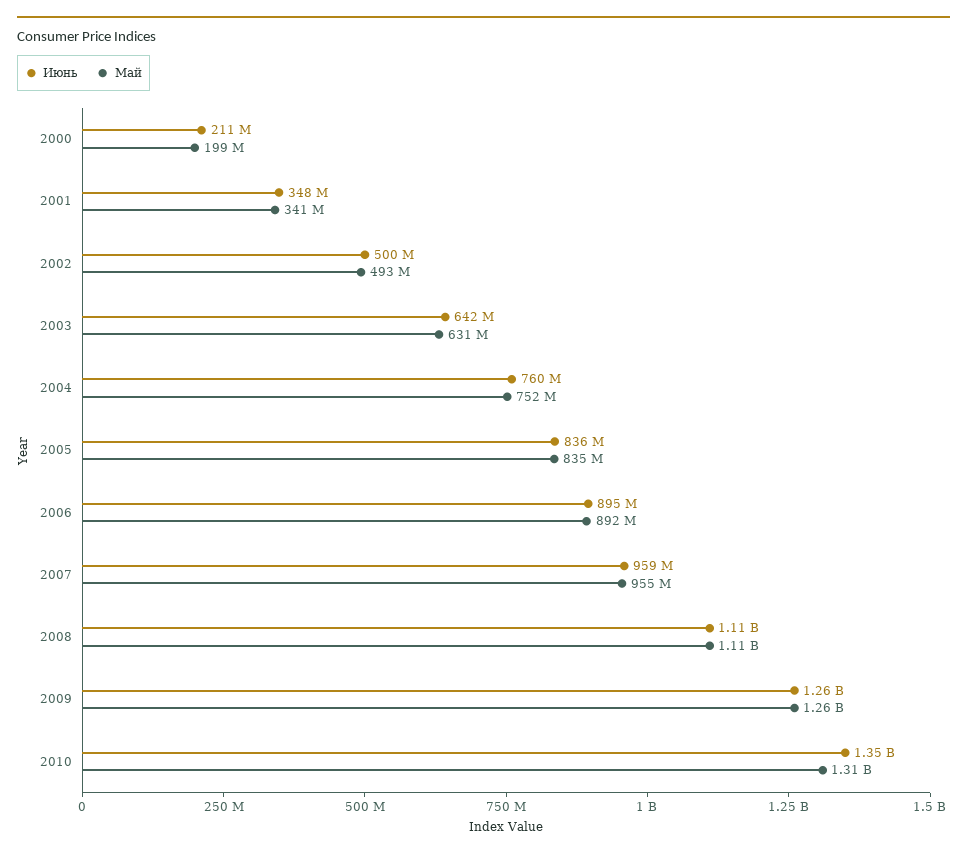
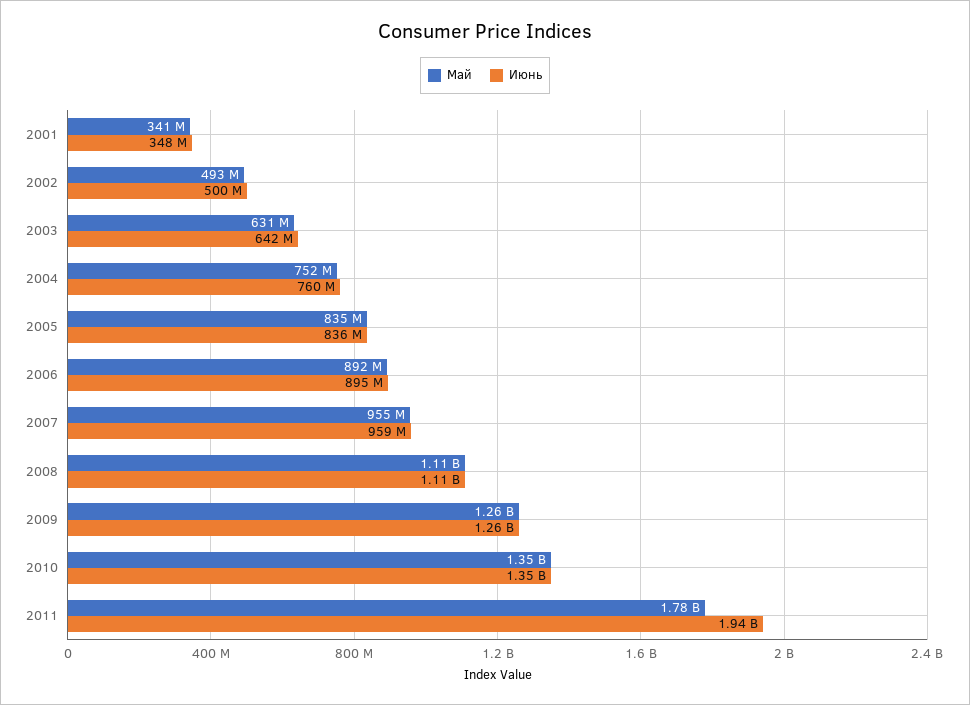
Июнь, 2000: 211000000 -> none
Май, 2000: 199000000 -> none
Май, 2010: 1310000000 -> 1350000000
Май, 2011: none -> 1780000000
Июнь, 2011: none -> 1940000000

